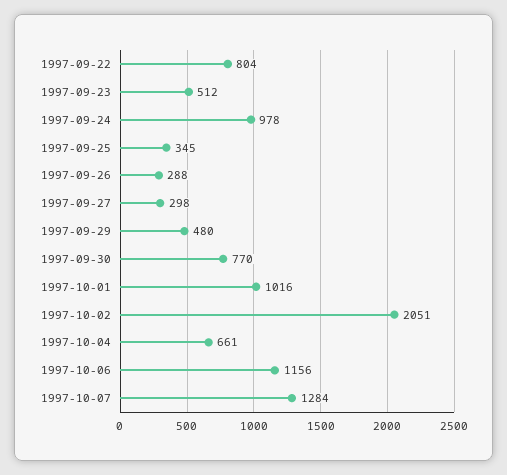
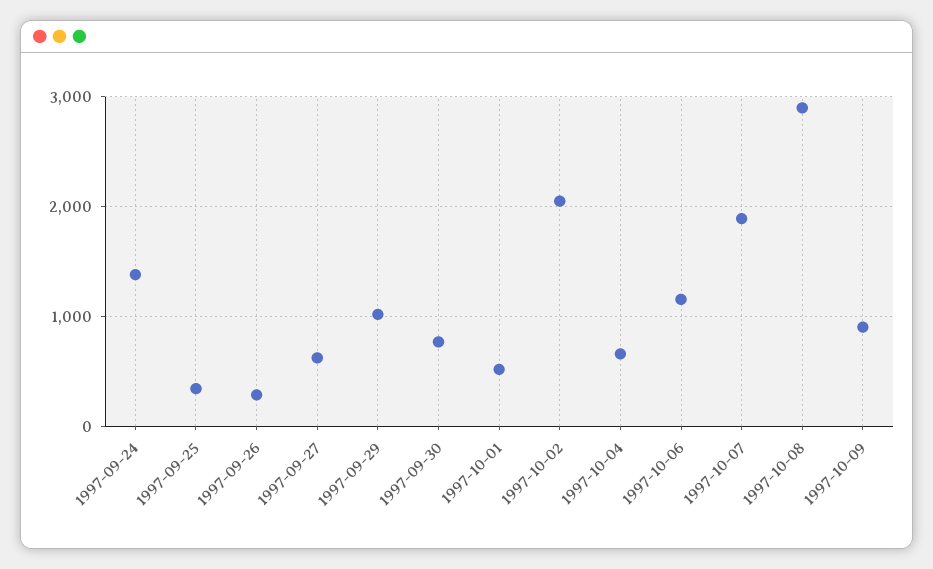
1997-09-22: 804 -> none
1997-09-23: 512 -> none
1997-09-24: 978 -> 1400
1997-09-27: 298 -> 600
1997-09-29: 480 -> 1000
1997-10-01: 1016 -> 500
1997-10-07: 1284 -> 1900
1997-10-08: none -> 2900
1997-10-09: none -> 900

